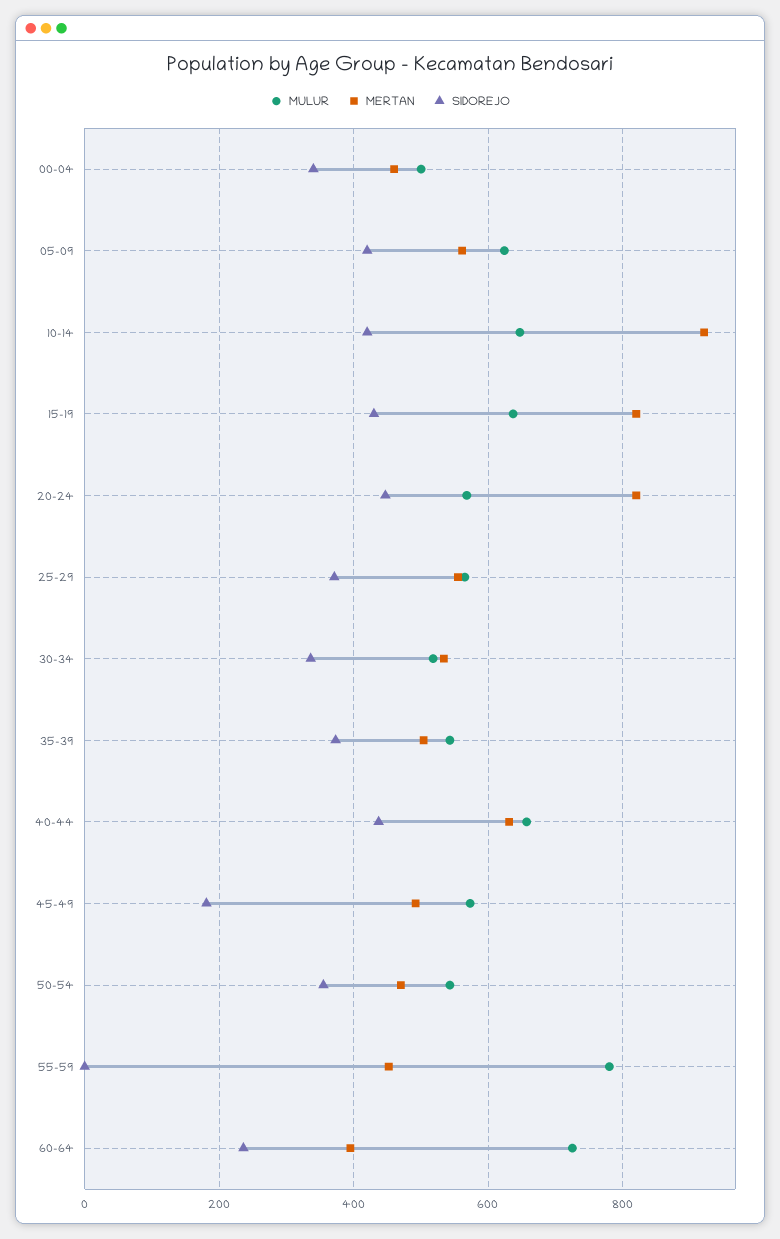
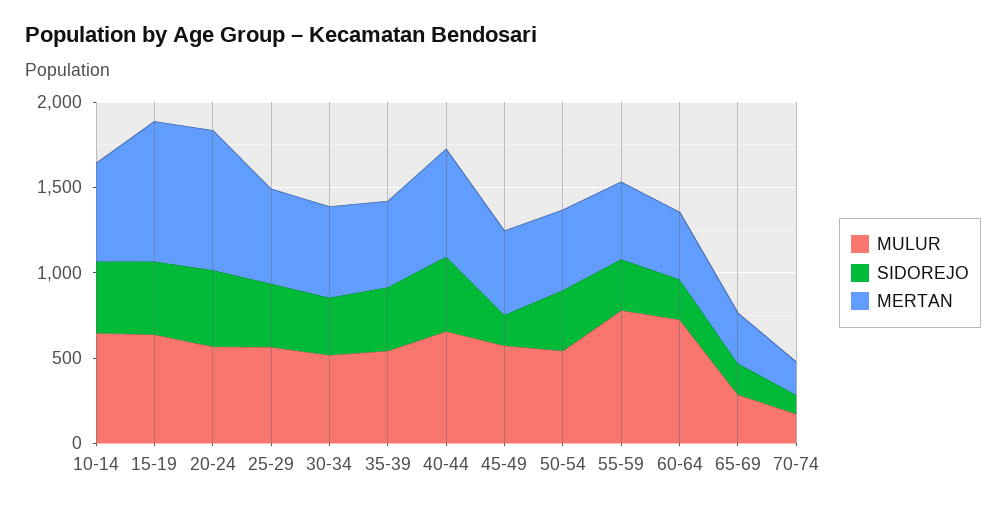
MULUR, 00-04: 500 -> none
MERTAN, 00-04: 460 -> none
SIDOREJO, 00-04: 340 -> none
MULUR, 05-09: 620 -> none
MERTAN, 05-09: 560 -> none
SIDOREJO, 05-09: 420 -> none
MERTAN, 10-14: 920 -> 600
SIDOREJO, 55-59: 0 -> 300
MULUR, 65-69: none -> 300
SIDOREJO, 65-69: none -> 200
MERTAN, 65-69: none -> 300
MULUR, 70-74: none -> 200
SIDOREJO, 70-74: none -> 100
MERTAN, 70-74: none -> 200

